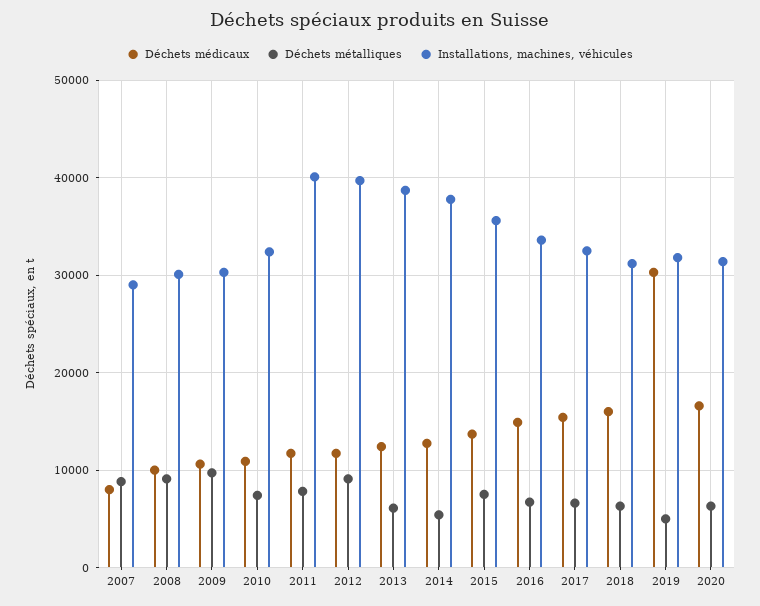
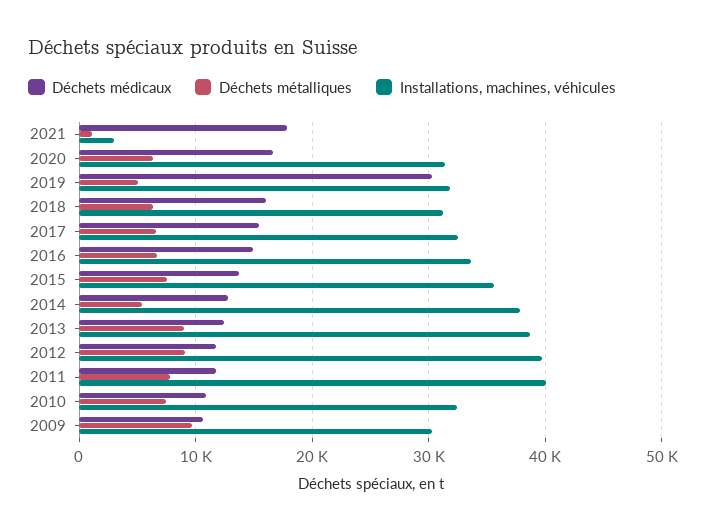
Déchets médicaux, 2007: 8000 -> none
Déchets métalliques, 2007: 9000 -> none
Installations, machines, véhicules, 2007: 29000 -> none
Déchets médicaux, 2008: 10000 -> none
Déchets métalliques, 2008: 9000 -> none
Installations, machines, véhicules, 2008: 30000 -> none
Déchets métalliques, 2013: 6000 -> 9000
Déchets médicaux, 2021: none -> 18000
Déchets métalliques, 2021: none -> 1000
Installations, machines, véhicules, 2021: none -> 3000

